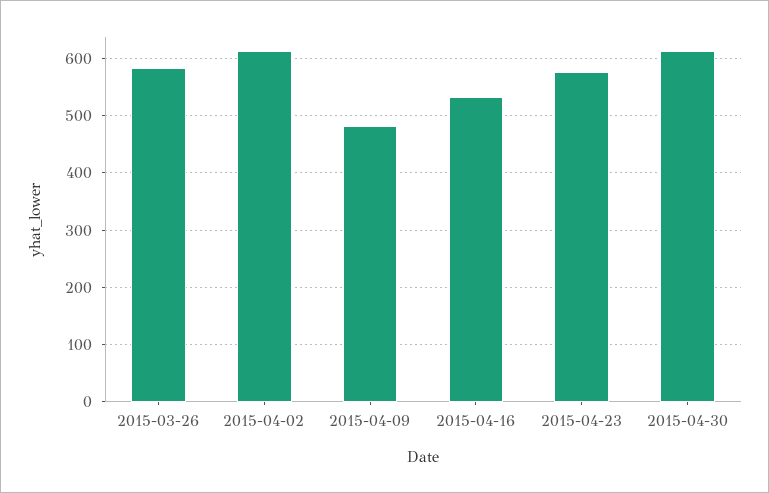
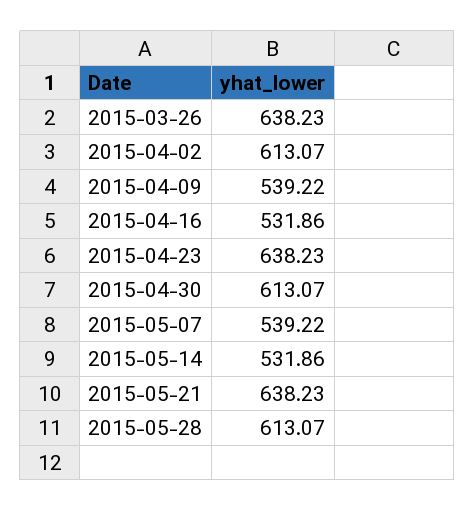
2015-03-26: 580 -> 638.23
2015-04-09: 480 -> 539.22
2015-04-23: 580 -> 638.23
2015-05-07: none -> 539.22
2015-05-14: none -> 531.86
2015-05-21: none -> 638.23
2015-05-28: none -> 613.07

